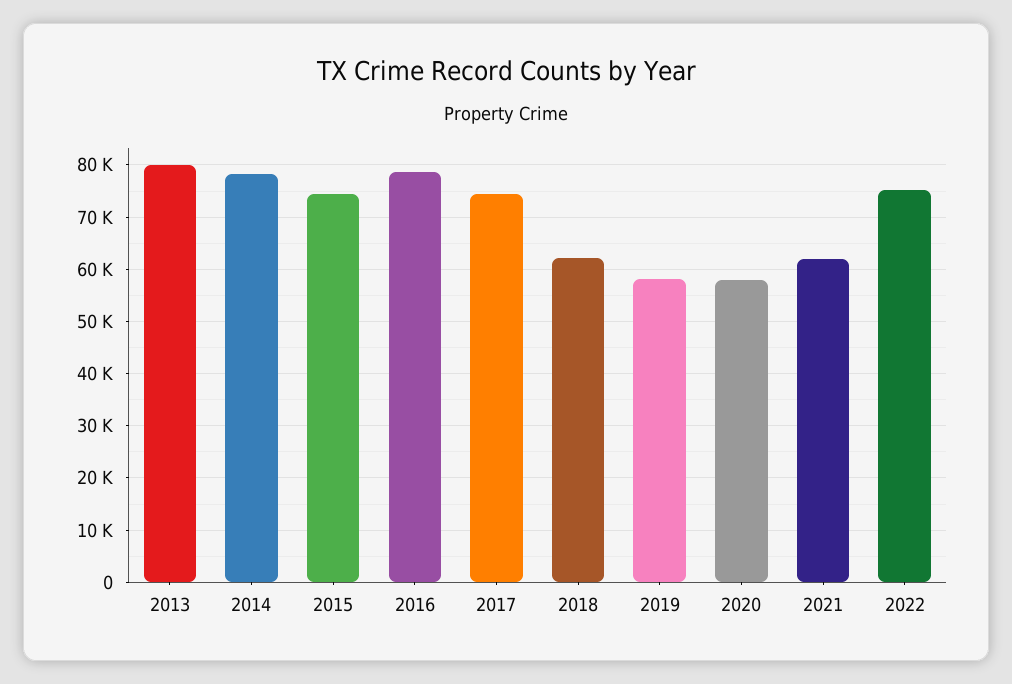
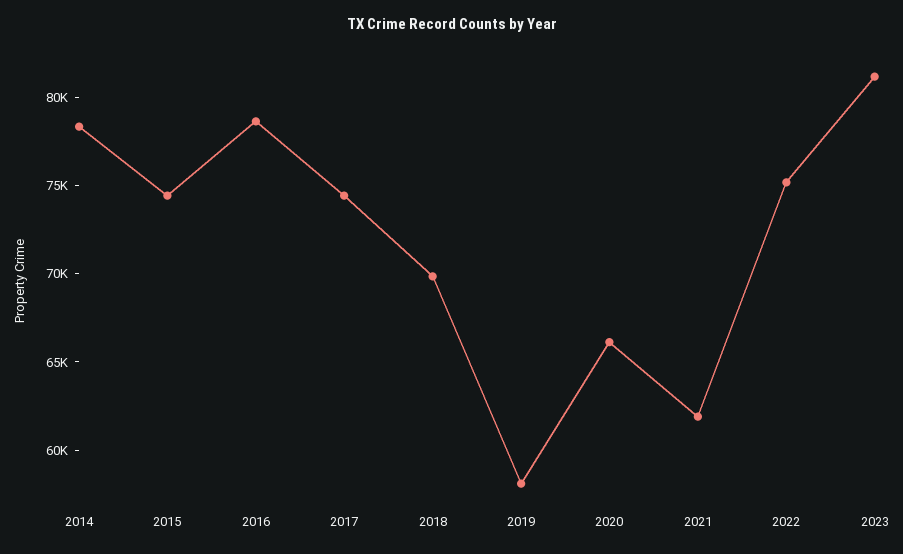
2013: 80000 -> none
2018: 62000 -> 70000
2020: 58000 -> 66000
2023: none -> 81000

